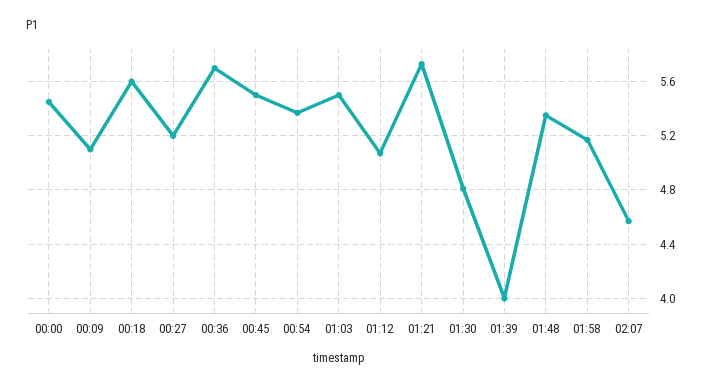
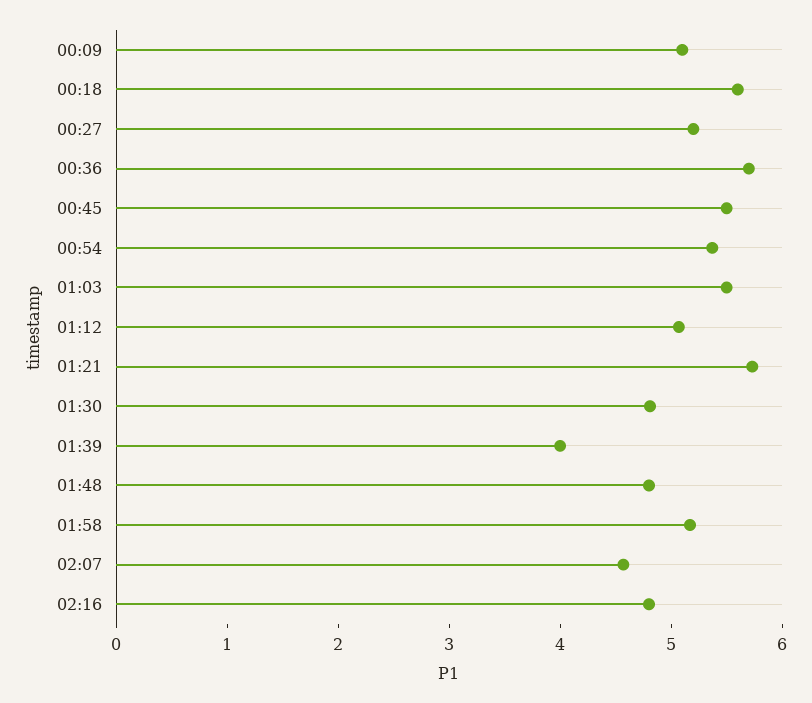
00:00: 5.45 -> none
01:48: 5.35 -> 4.8
02:16: none -> 4.8

